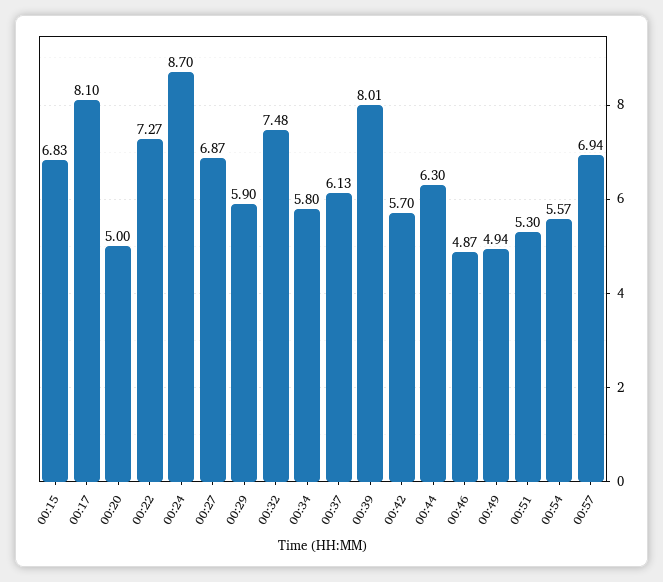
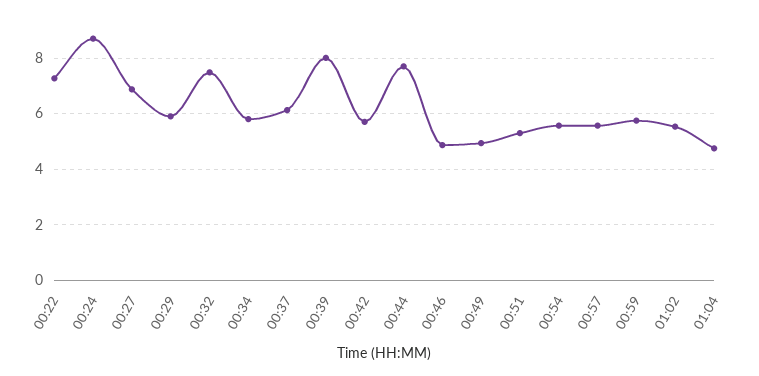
00:15: 6.83 -> none
00:17: 8.1 -> none
00:20: 5 -> none
00:44: 6.3 -> 7.75
00:57: 6.94 -> 5.5
00:59: none -> 5.75
01:02: none -> 5.5
01:04: none -> 4.75

